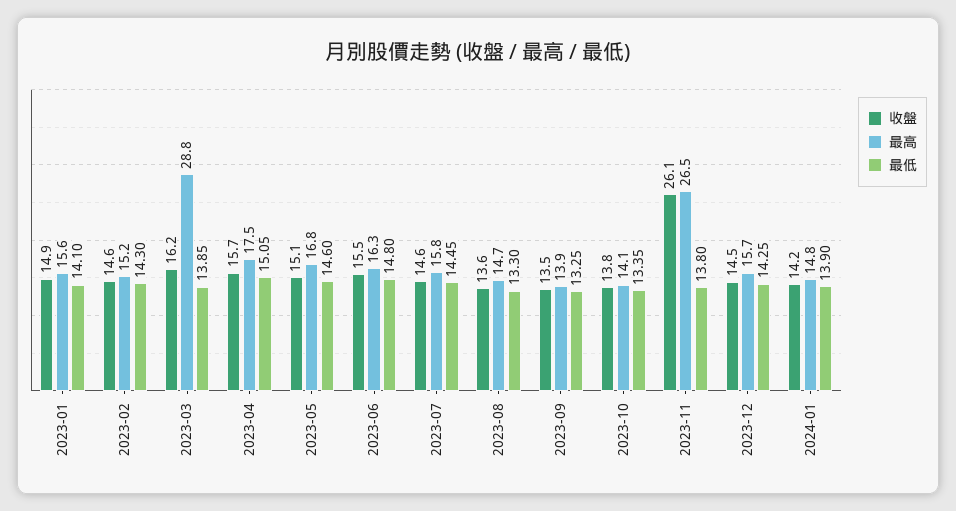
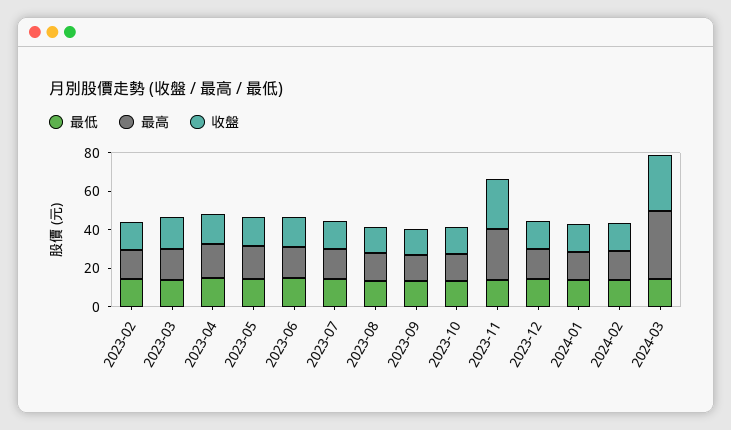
收盤, 2023-01: 14.9 -> none
最高, 2023-01: 15.6 -> none
最低, 2023-01: 14.1 -> none
最高, 2023-03: 28.8 -> 15
最低, 2024-02: none -> 15
最高, 2024-02: none -> 15
收盤, 2024-02: none -> 15
最低, 2024-03: none -> 15
最高, 2024-03: none -> 35
收盤, 2024-03: none -> 30

